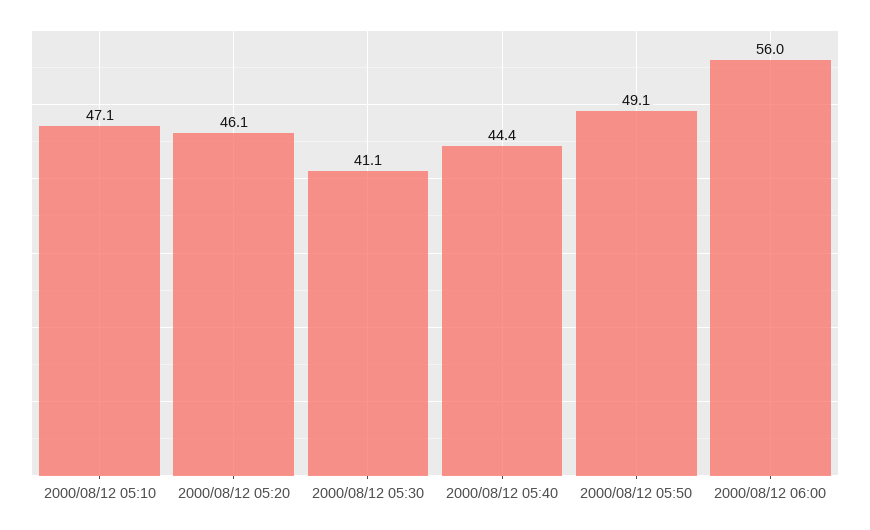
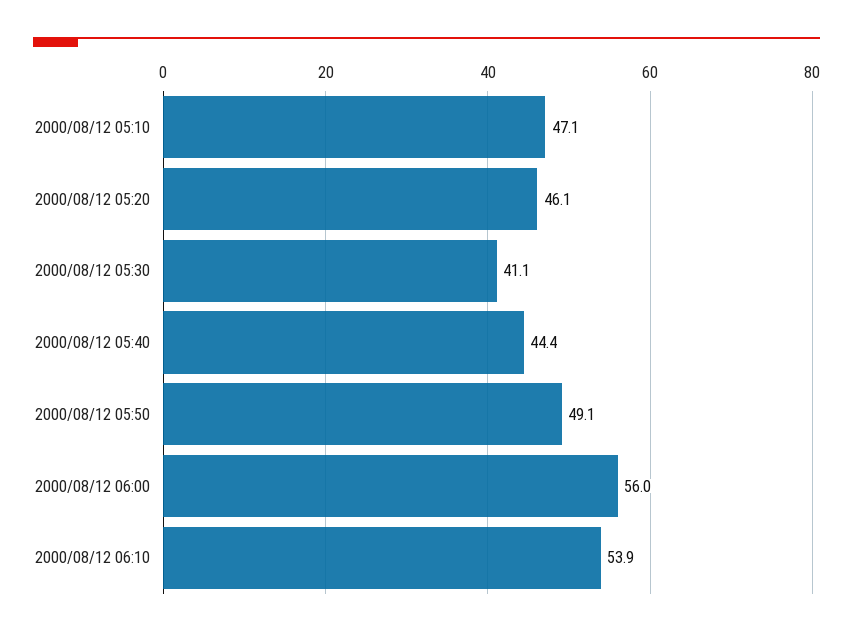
2000/08/12 06:10: none -> 53.9

